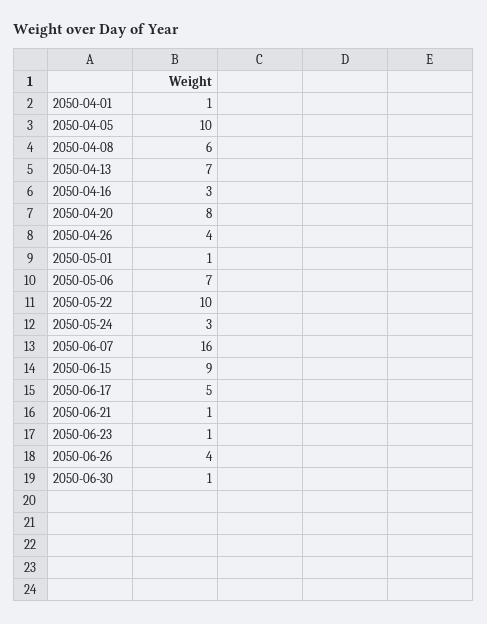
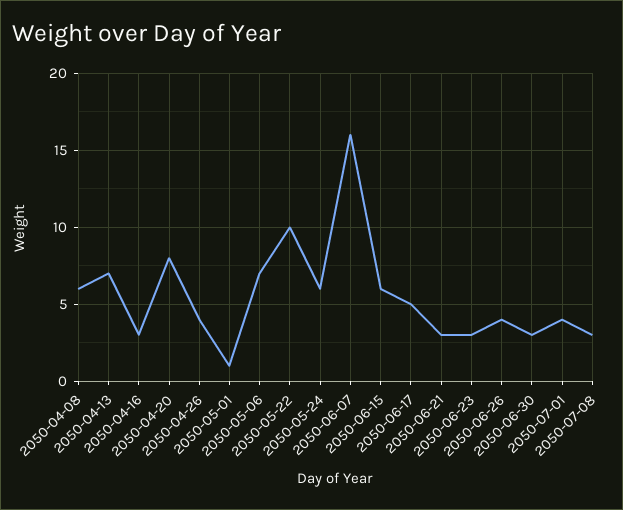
2050-04-01: 1 -> none
2050-04-05: 10 -> none
2050-05-24: 3 -> 6
2050-06-15: 9 -> 6
2050-06-21: 1 -> 3
2050-06-23: 1 -> 3
2050-06-30: 1 -> 3
2050-07-01: none -> 4
2050-07-08: none -> 3

